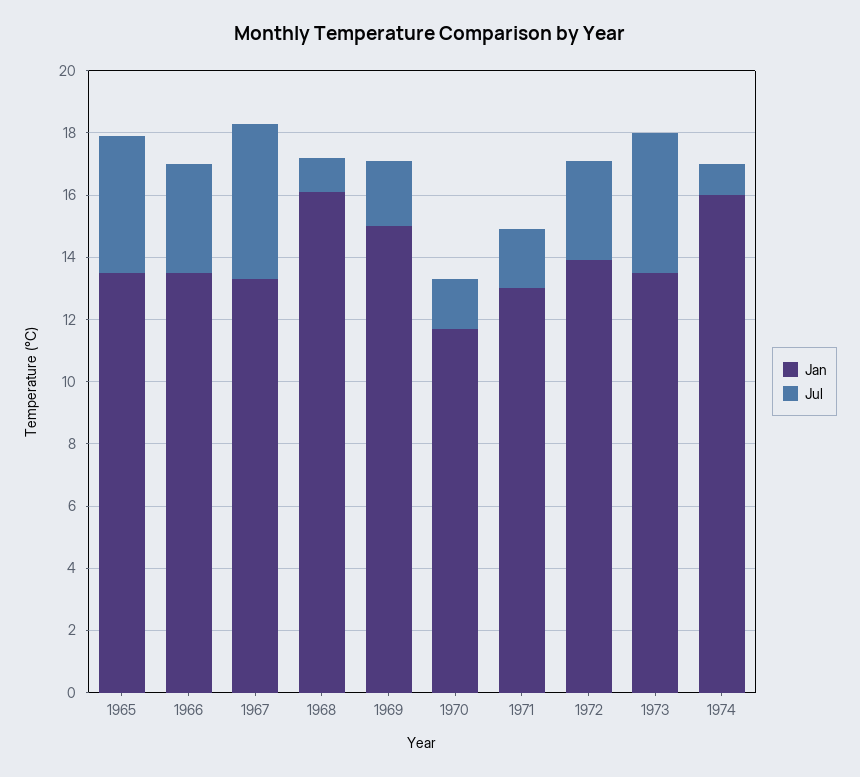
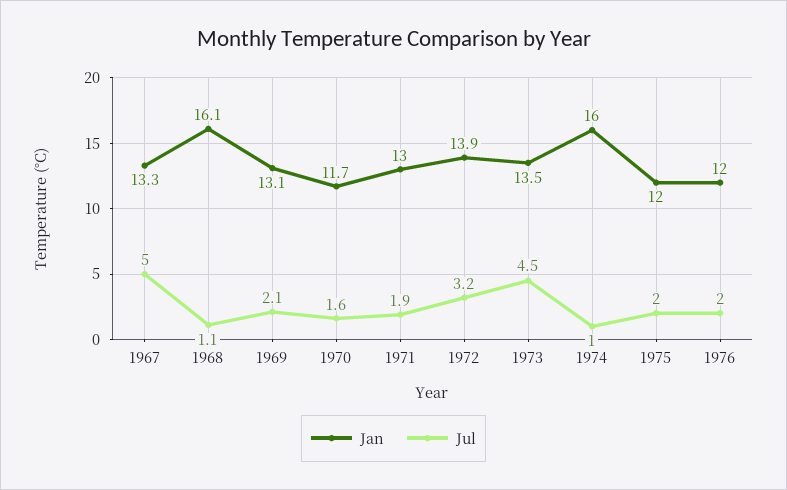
Jan, 1965: 13.5 -> none
Jul, 1965: 4.5 -> none
Jan, 1966: 13.5 -> none
Jul, 1966: 3.5 -> none
Jan, 1969: 15 -> 13.1
Jan, 1975: none -> 12
Jul, 1975: none -> 2
Jan, 1976: none -> 12
Jul, 1976: none -> 2

